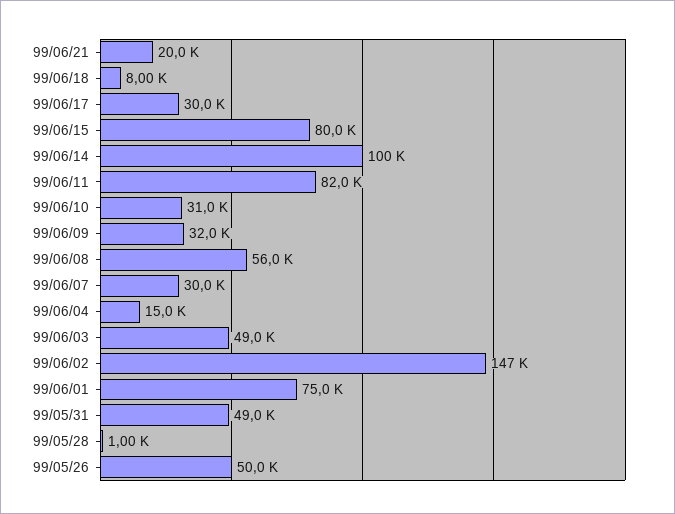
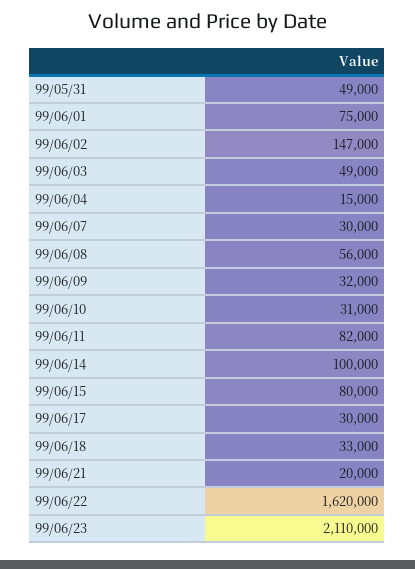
99/06/18: 8000 -> 33000
99/05/28: 1000 -> none
99/05/26: 50000 -> none
99/06/22: none -> 1620000
99/06/23: none -> 2110000

